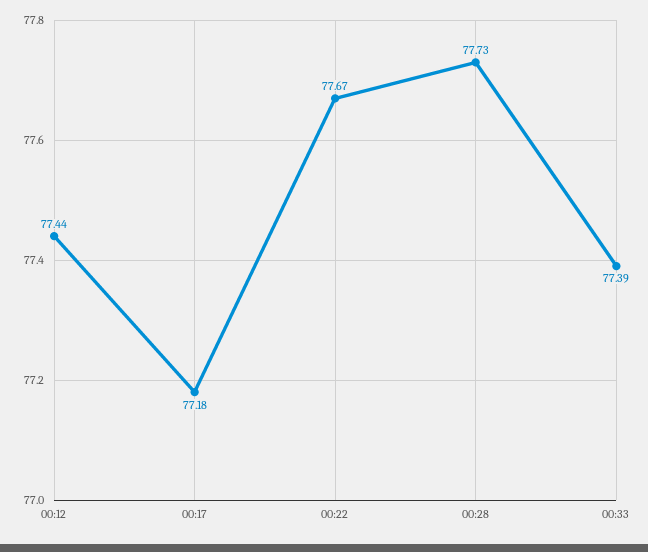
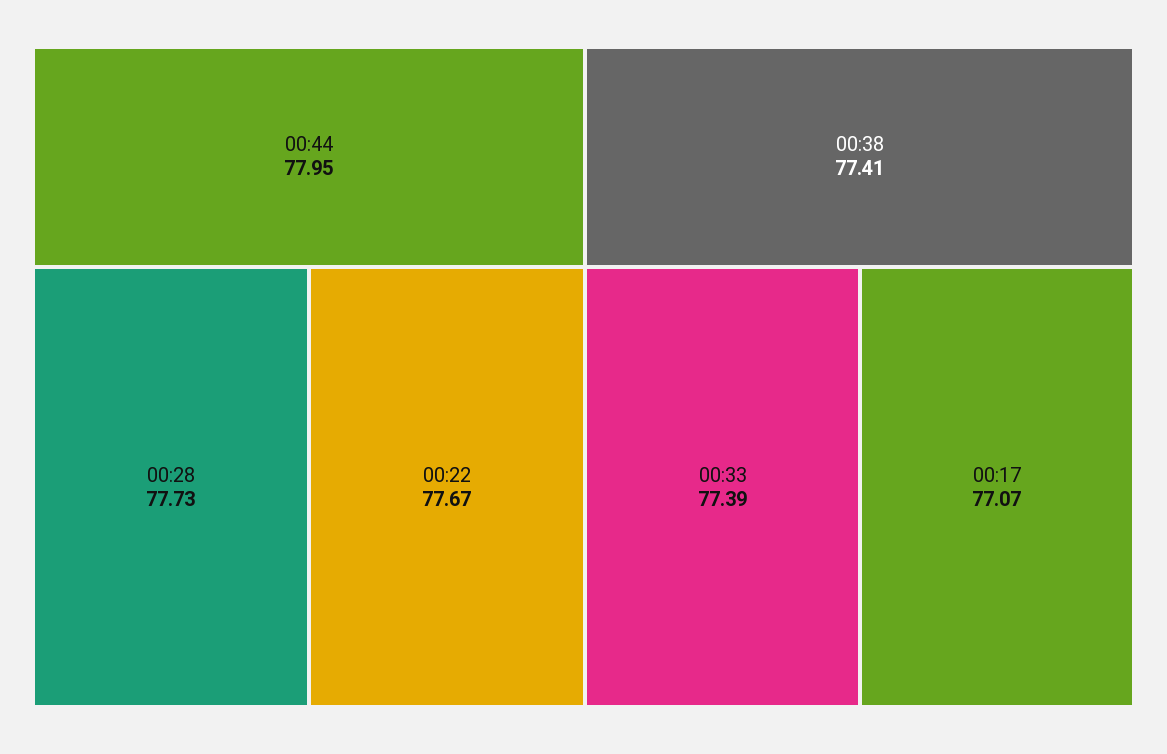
00:12: 77.44 -> none
00:17: 77.18 -> 77.07
00:44: none -> 77.95
00:38: none -> 77.41

